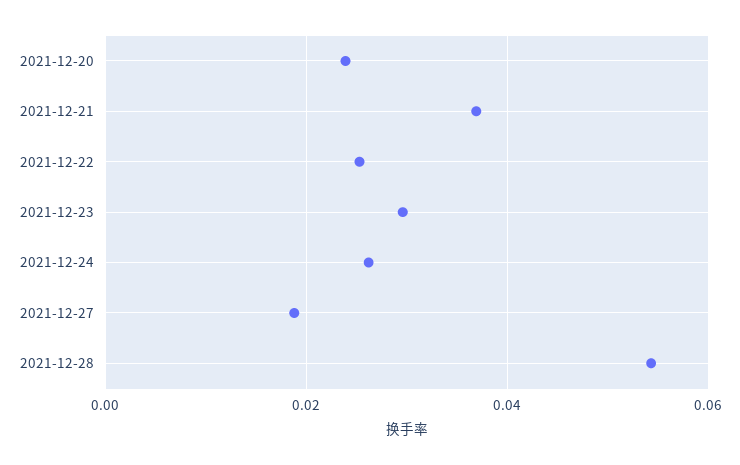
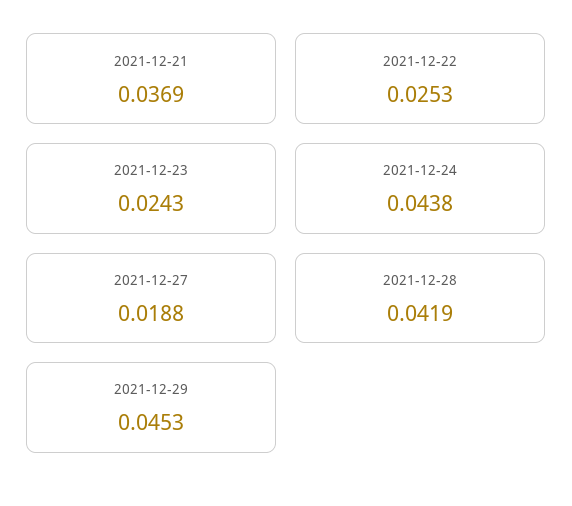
2021-12-20: 0.024 -> none
2021-12-23: 0.03 -> 0.0243
2021-12-24: 0.026 -> 0.0438
2021-12-28: 0.054 -> 0.0419
2021-12-29: none -> 0.0453

